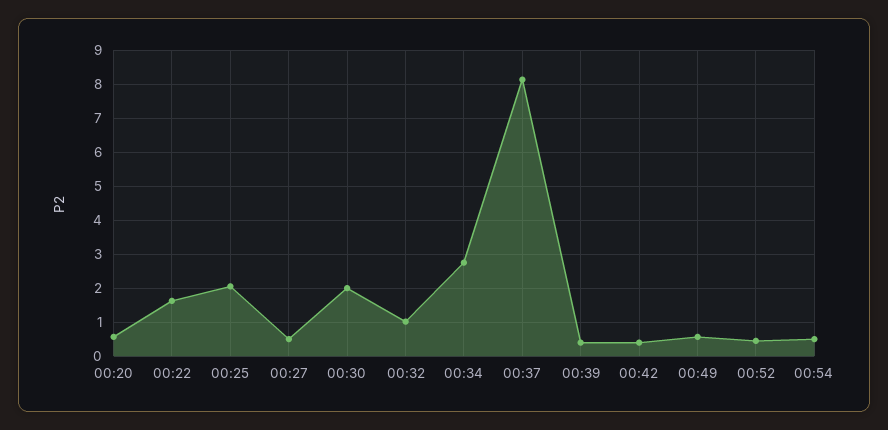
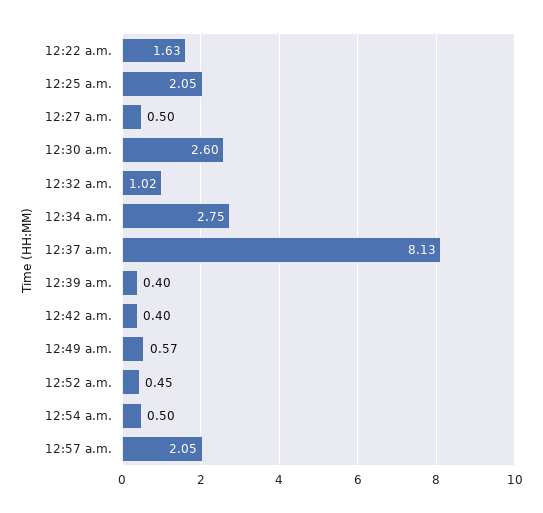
00:20: 0.6 -> none
00:30: 2 -> 2.6
12:57 a.m.: none -> 2.05

